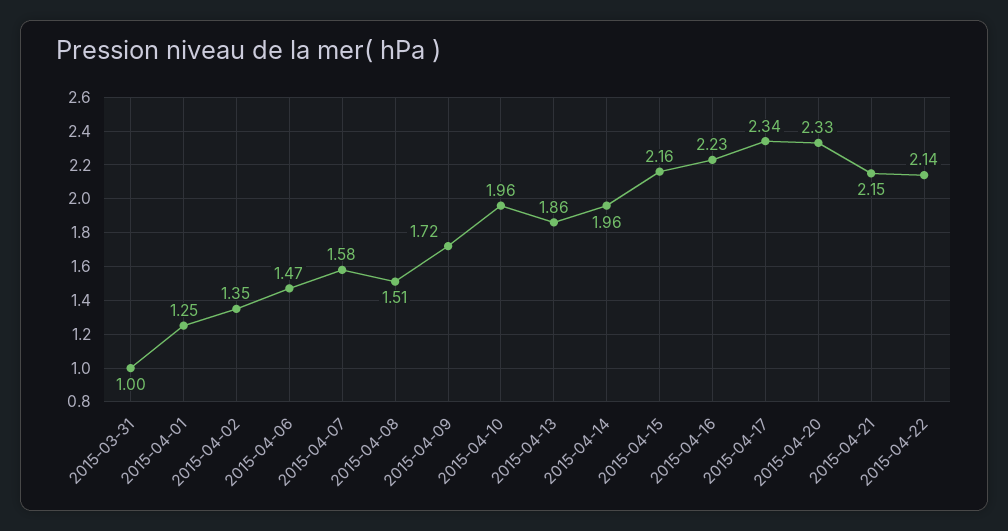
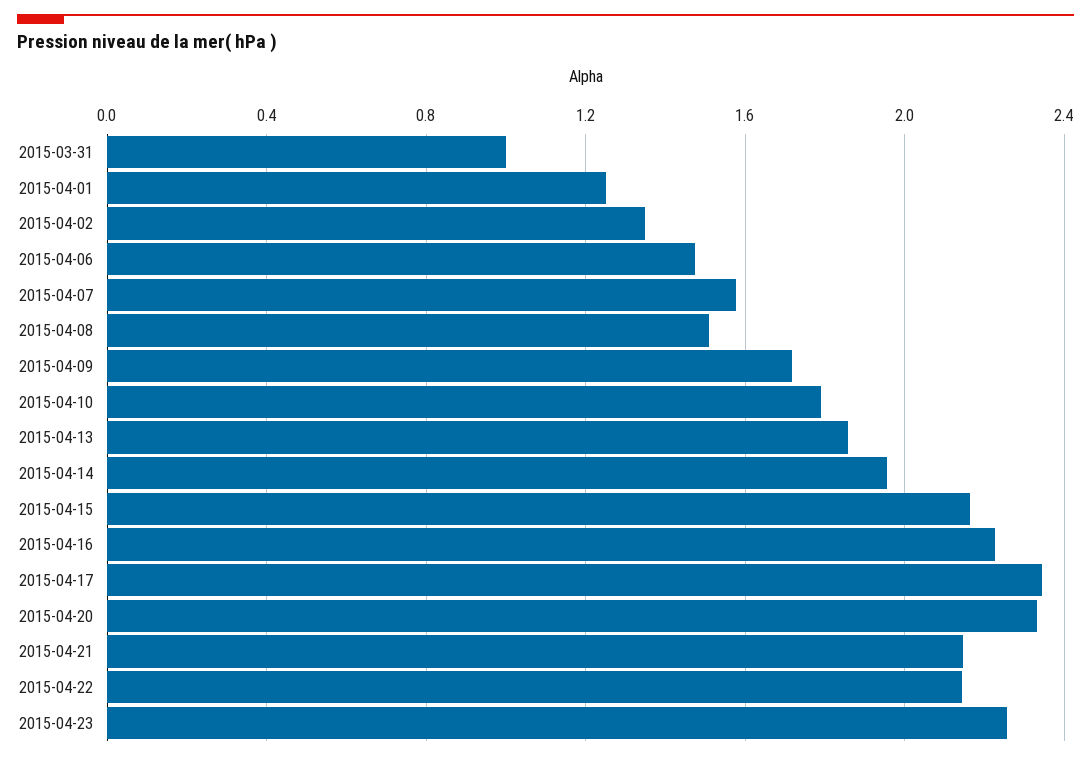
2015-04-10: 1.96 -> 1.8
2015-04-23: none -> 2.25

